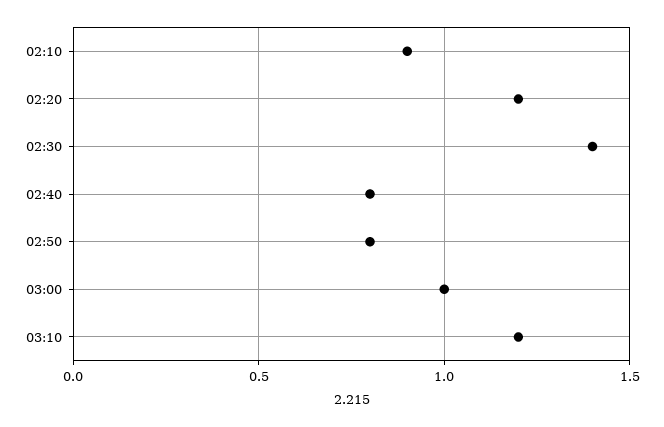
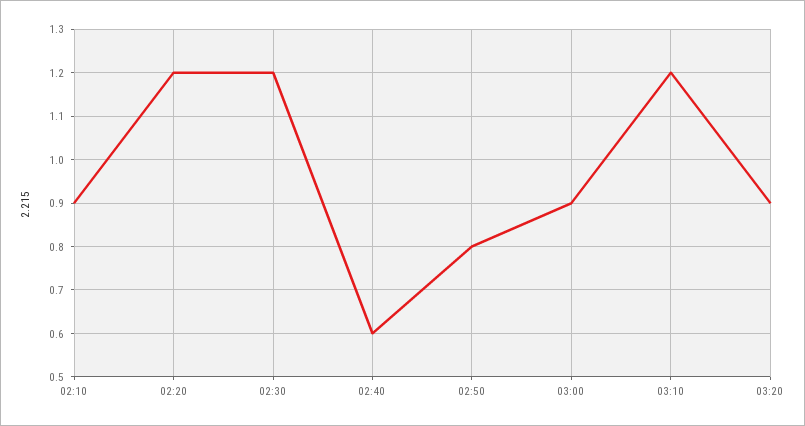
02:30: 1.4 -> 1.2
02:40: 0.8 -> 0.6
03:00: 1 -> 0.9
03:20: none -> 0.9

